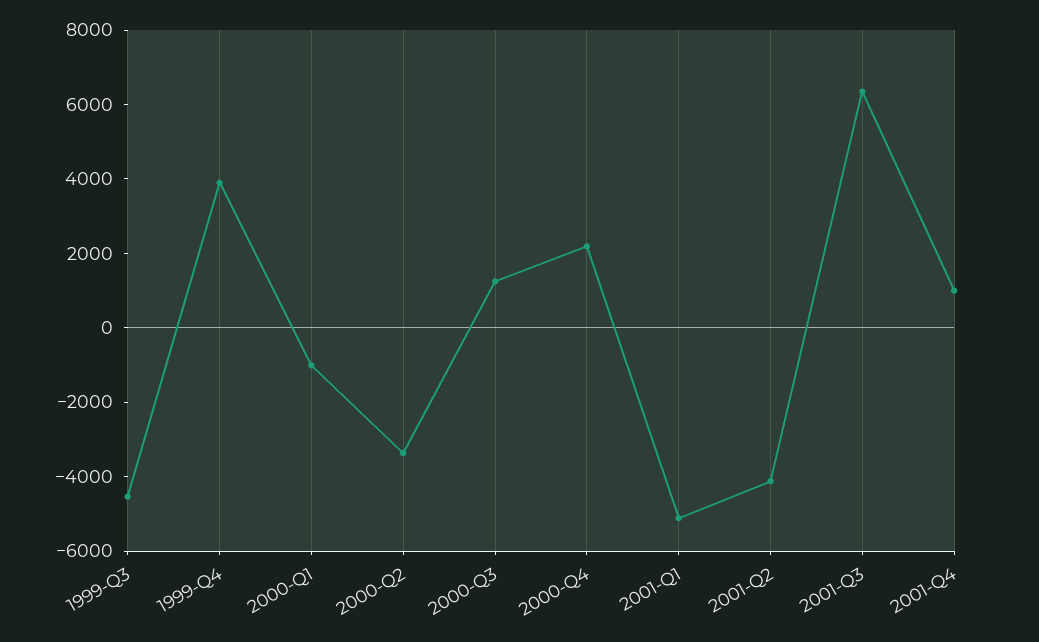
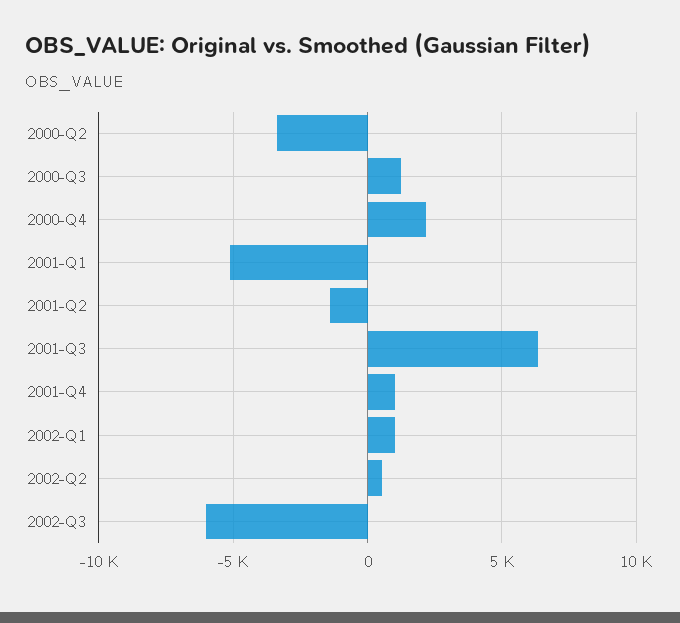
1999-Q3: -4500 -> none
1999-Q4: 4000 -> none
2000-Q1: -1000 -> none
2001-Q2: -4000 -> -1500
2002-Q1: none -> 1000
2002-Q2: none -> 500
2002-Q3: none -> -6000

